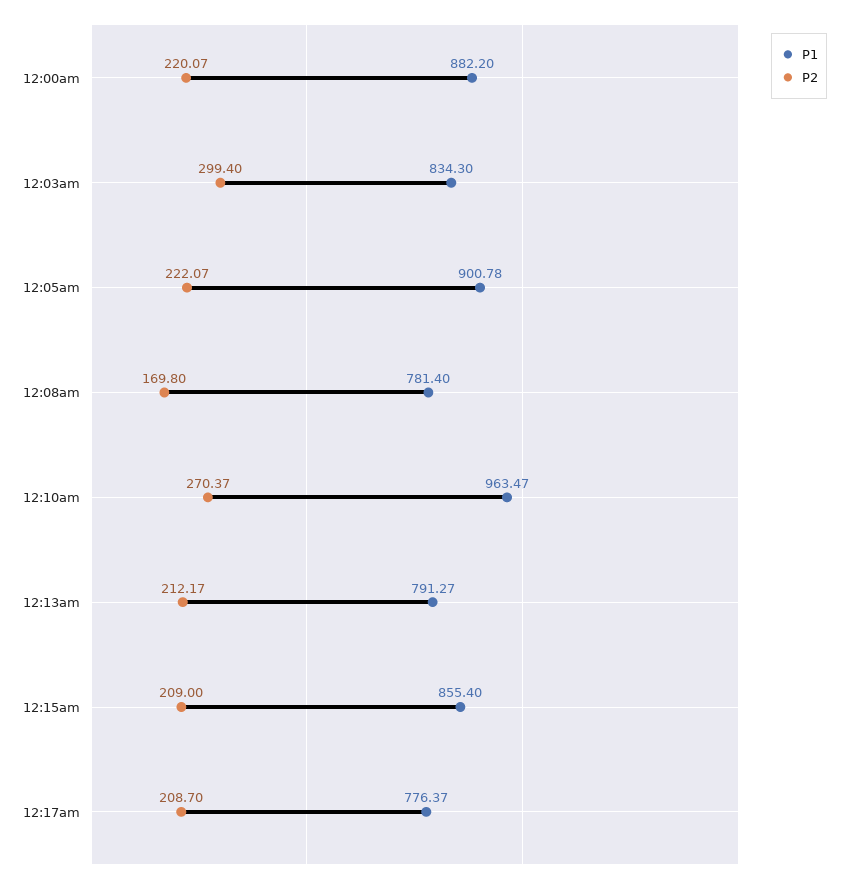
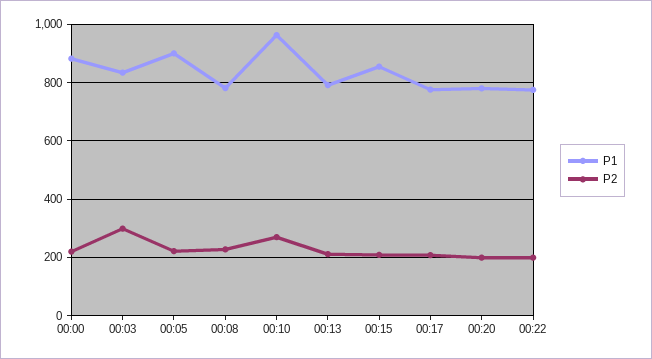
P2, 12:08am: 169.8 -> 225
P1, 00:20: none -> 775
P2, 00:20: none -> 200
P1, 00:22: none -> 775
P2, 00:22: none -> 200

